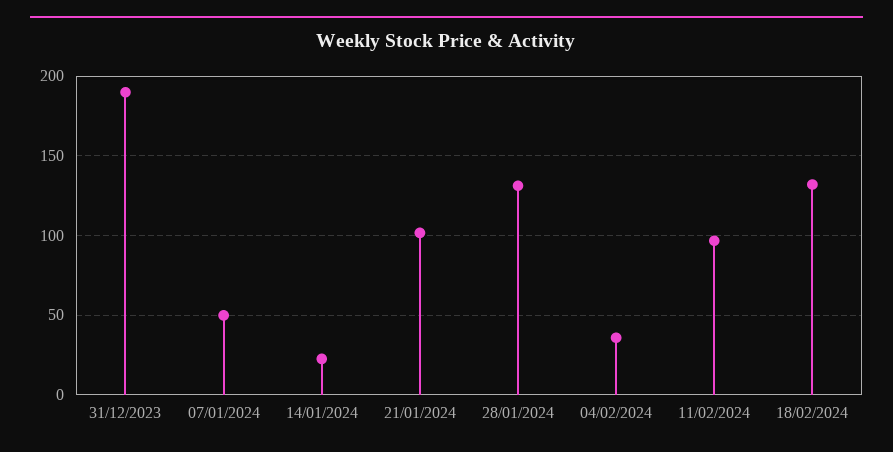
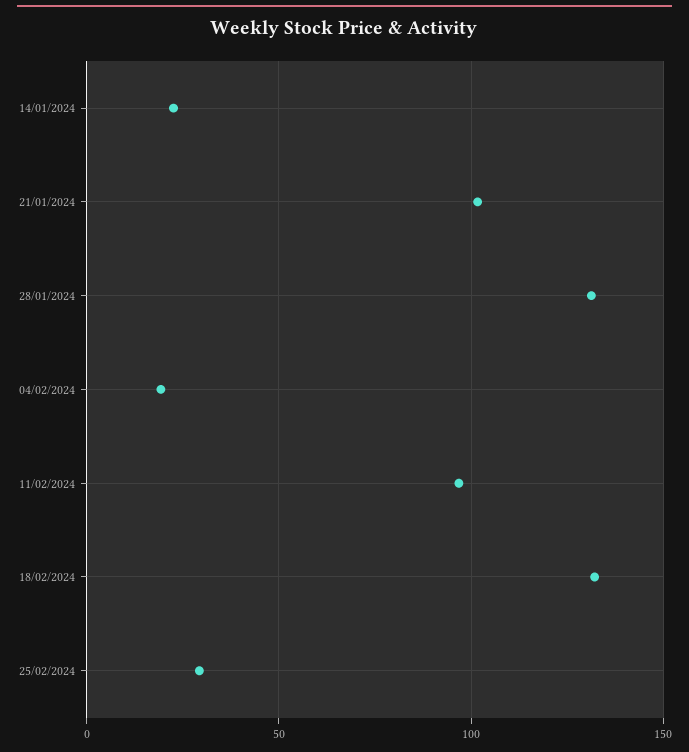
31/12/2023: 190 -> none
07/01/2024: 50 -> none
04/02/2024: 35 -> 20
25/02/2024: none -> 30

